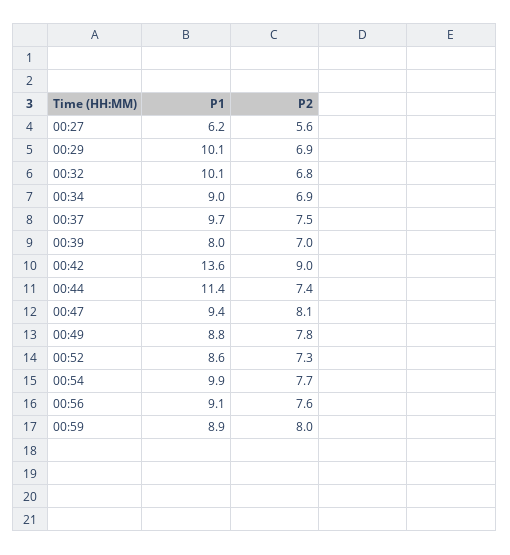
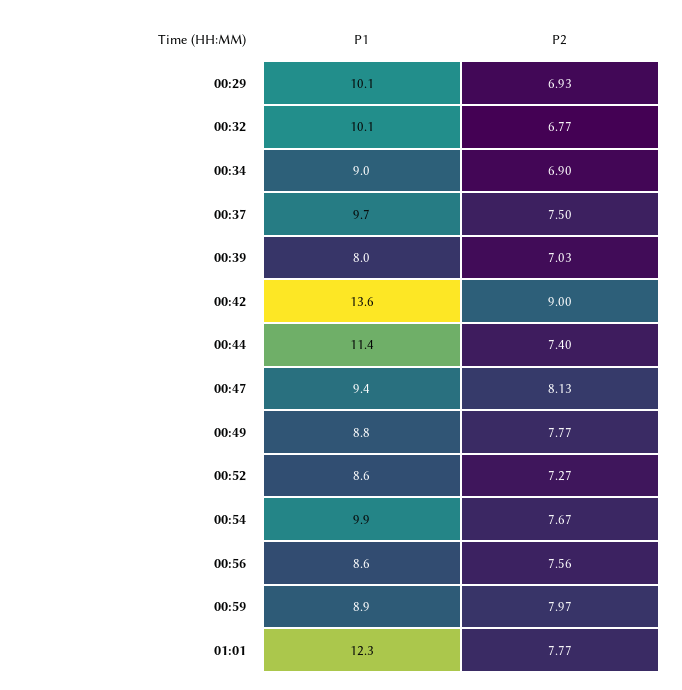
P1, 00:27: 6.2 -> none
P2, 00:27: 5.6 -> none
P1, 00:56: 9.1 -> 8.6
P1, 01:01: none -> 12.3
P2, 01:01: none -> 7.77

